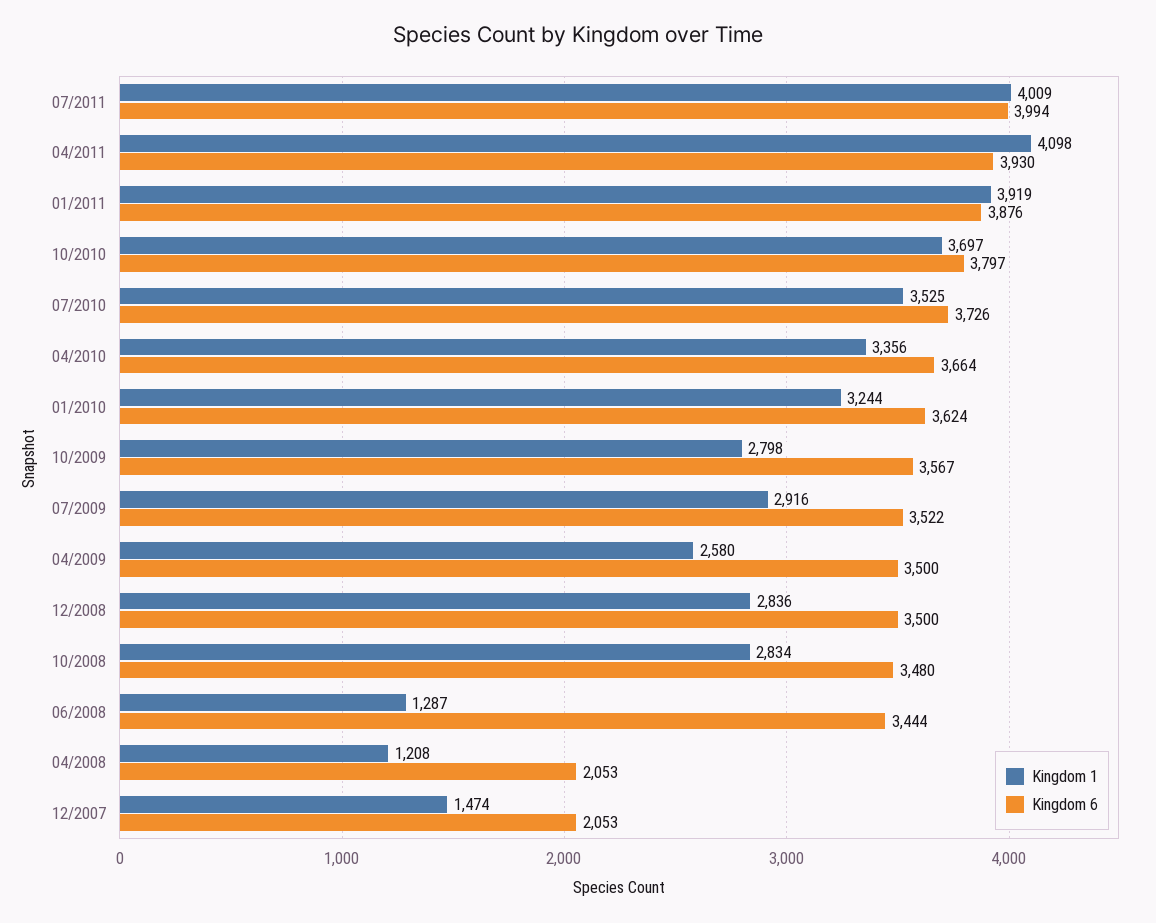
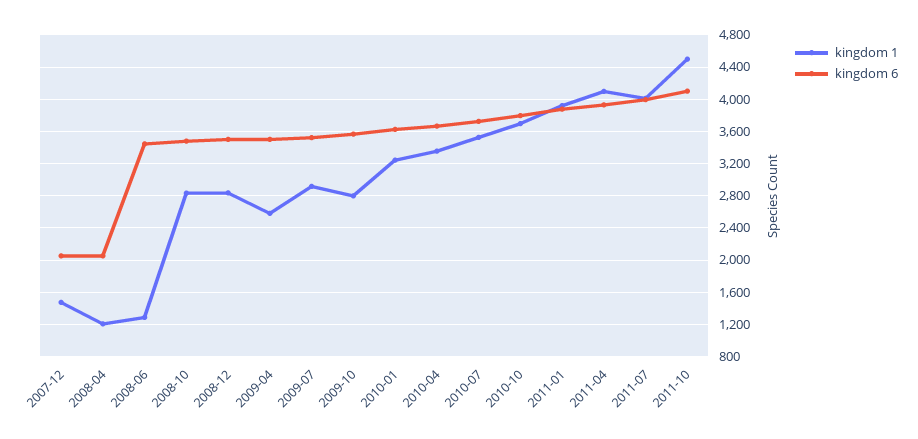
Kingdom 1, 2011-10: none -> 4500
Kingdom 6, 2011-10: none -> 4100

